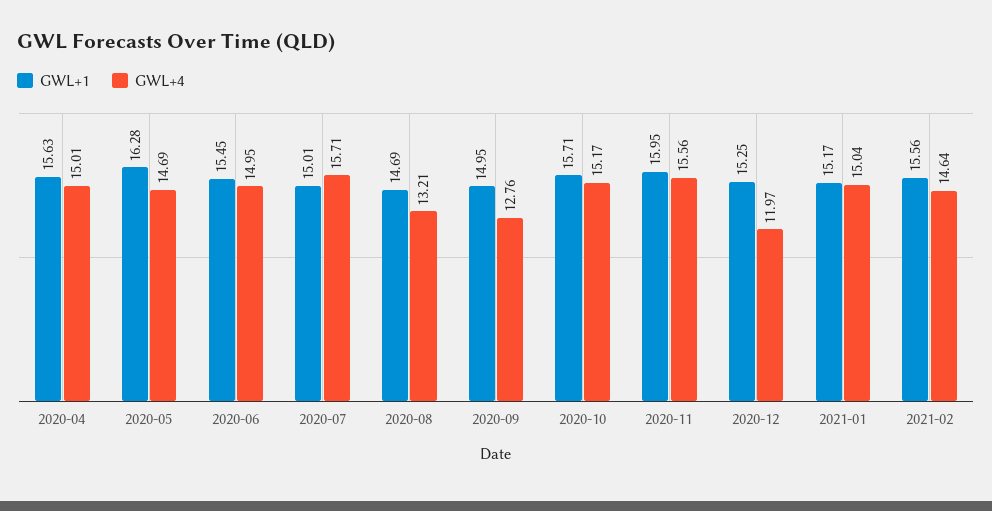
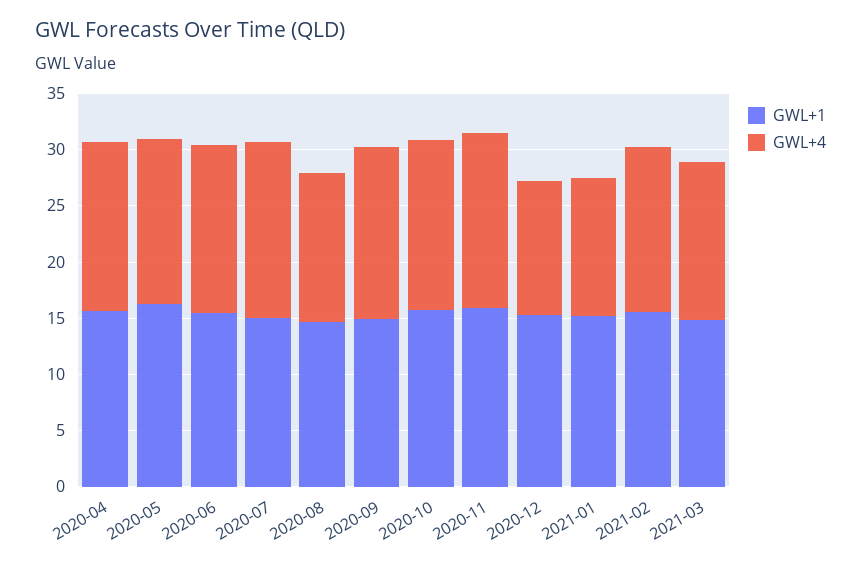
GWL+4, 2020-09: 12.76 -> 15
GWL+4, 2021-01: 15.04 -> 12
GWL+1, 2021-03: none -> 15
GWL+4, 2021-03: none -> 14

